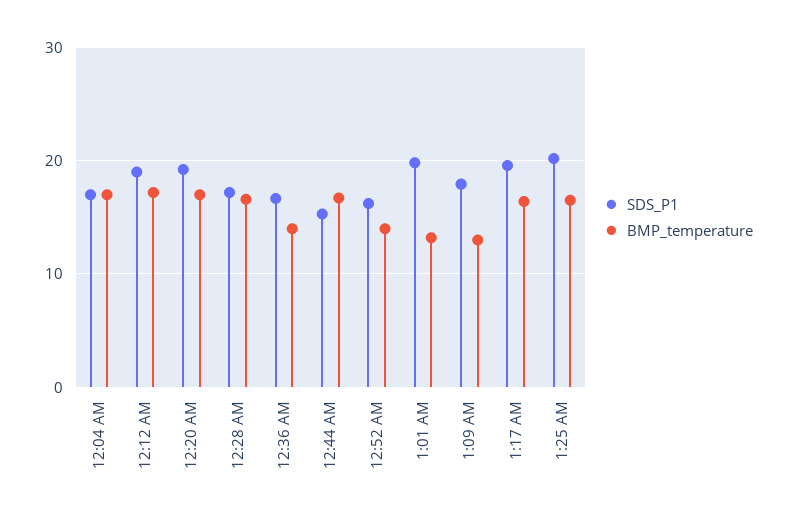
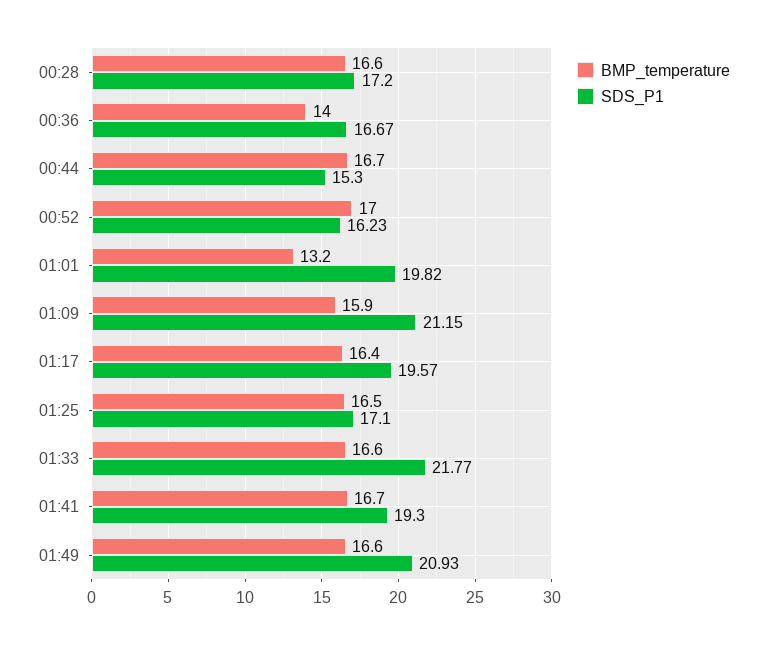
SDS_P1, 12:04 AM: 17 -> none
BMP_temperature, 12:04 AM: 17 -> none
SDS_P1, 12:12 AM: 19 -> none
BMP_temperature, 12:12 AM: 17 -> none
SDS_P1, 12:20 AM: 19 -> none
BMP_temperature, 12:20 AM: 17 -> none
BMP_temperature, 12:52 AM: 14 -> 17
SDS_P1, 1:09 AM: 18 -> 21.15
BMP_temperature, 1:09 AM: 13 -> 15.9
SDS_P1, 1:25 AM: 20 -> 17.1
BMP_temperature, 01:33: none -> 16.6
SDS_P1, 01:33: none -> 21.77
BMP_temperature, 01:41: none -> 16.7
SDS_P1, 01:41: none -> 19.3
BMP_temperature, 01:49: none -> 16.6
SDS_P1, 01:49: none -> 20.93

